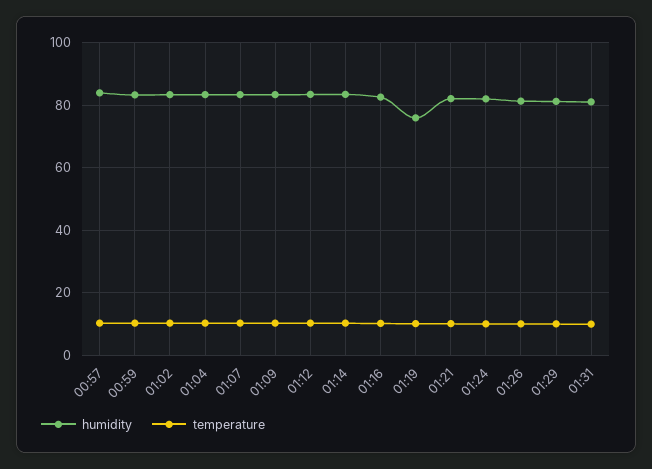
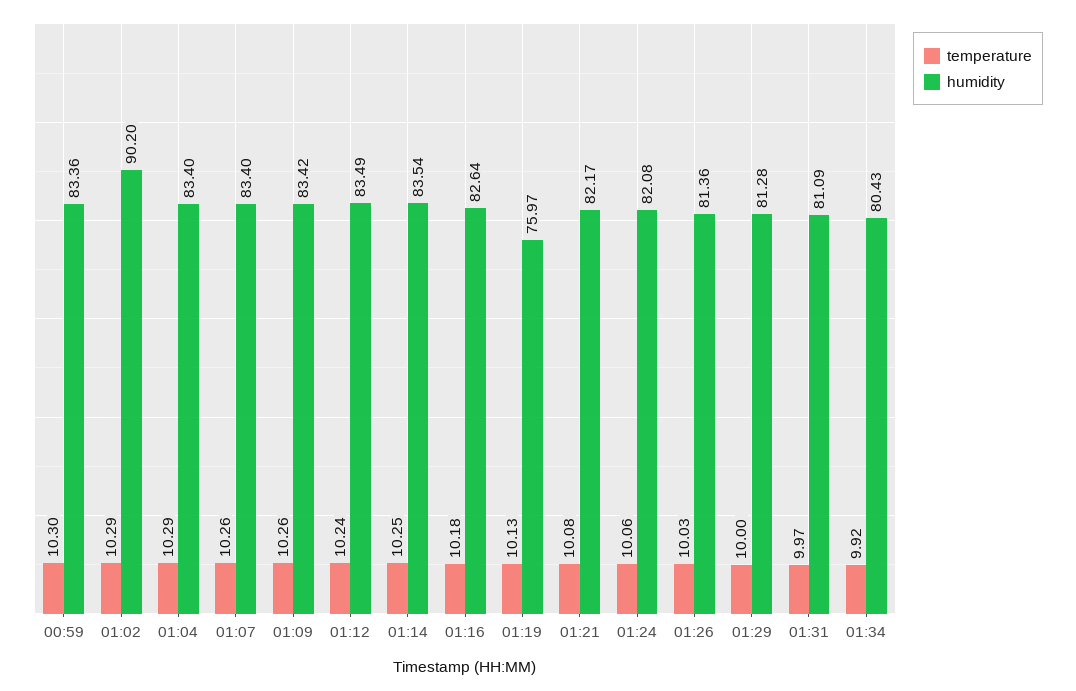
humidity, 00:57: 84 -> none
temperature, 00:57: 10 -> none
humidity, 01:02: 84 -> 90.2
temperature, 01:34: none -> 9.92
humidity, 01:34: none -> 80.43

